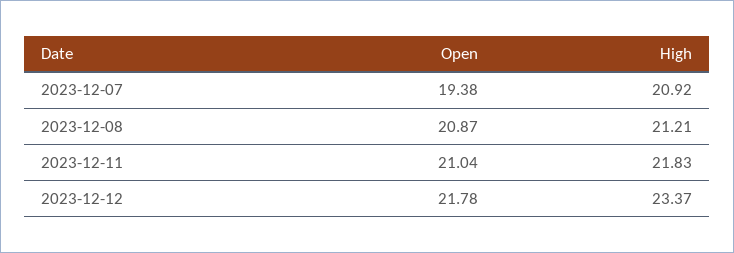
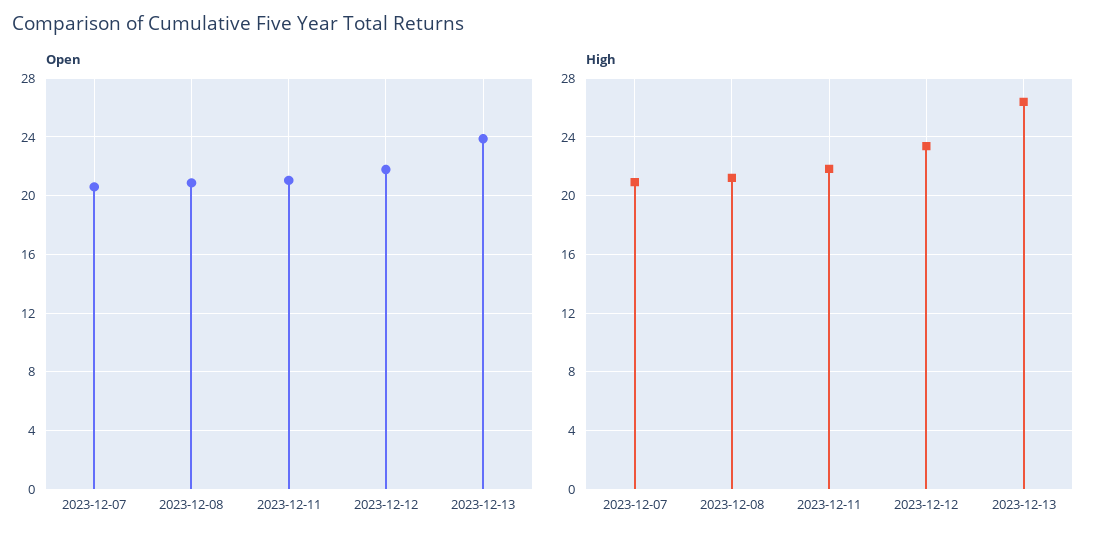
Open, 2023-12-07: 19.38 -> 20.5
Open, 2023-12-13: none -> 24
High, 2023-12-13: none -> 26.5

